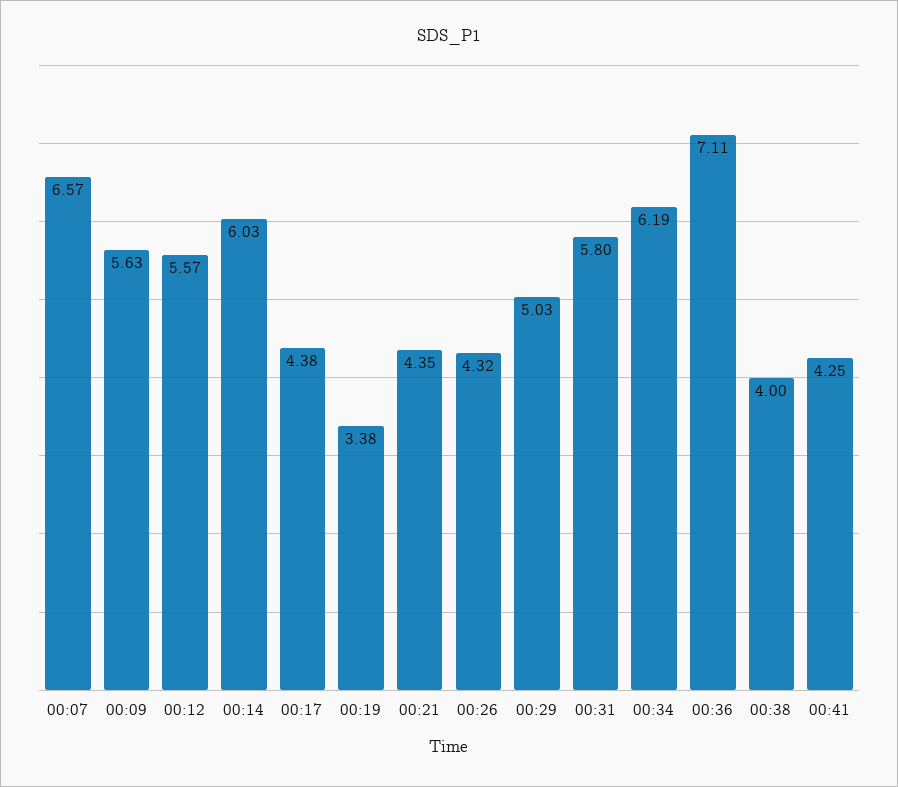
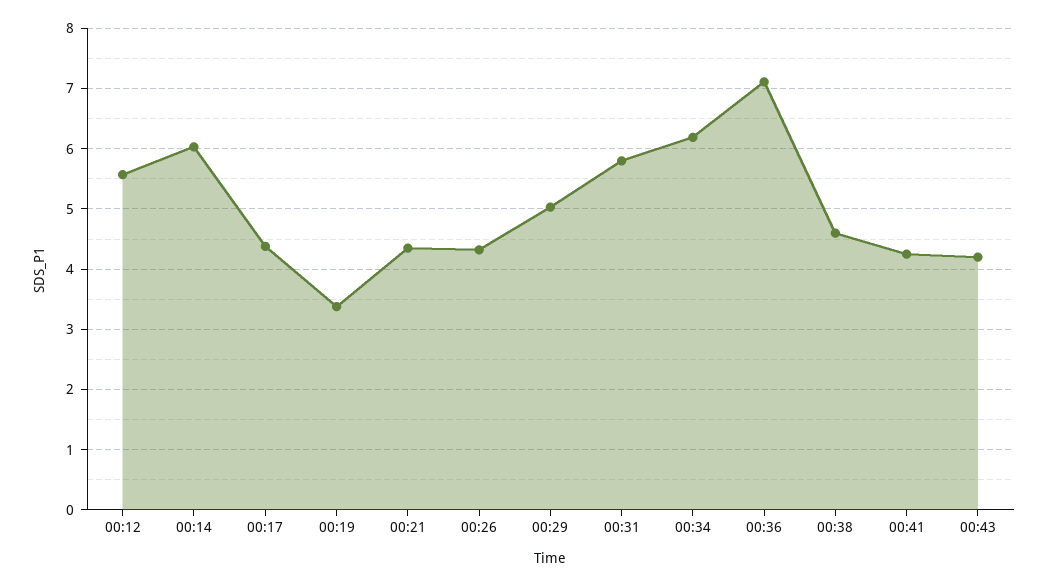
00:07: 6.57 -> none
00:09: 5.63 -> none
00:38: 4 -> 4.6
00:43: none -> 4.2

